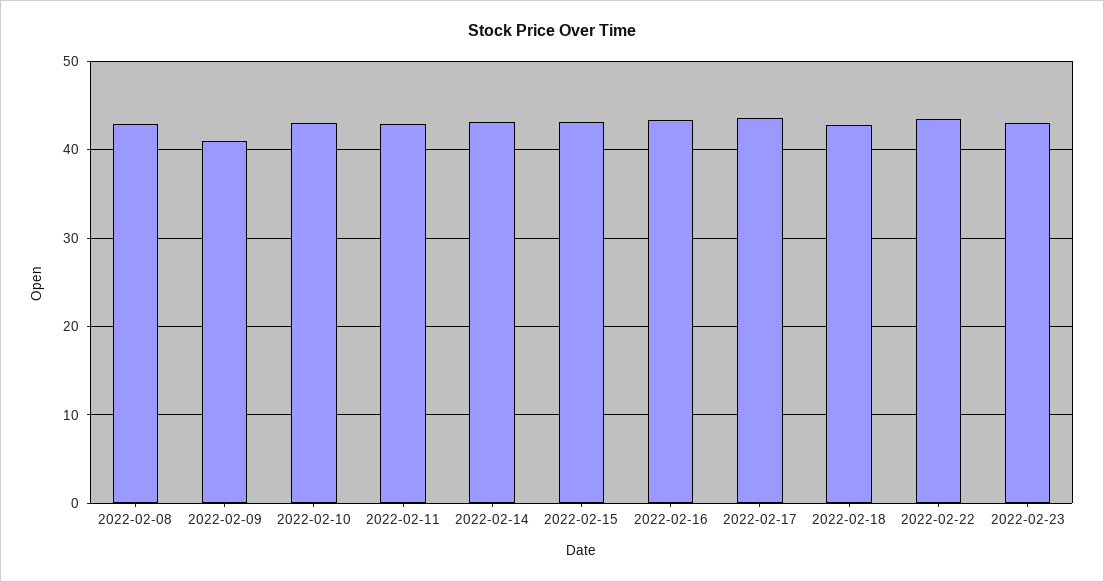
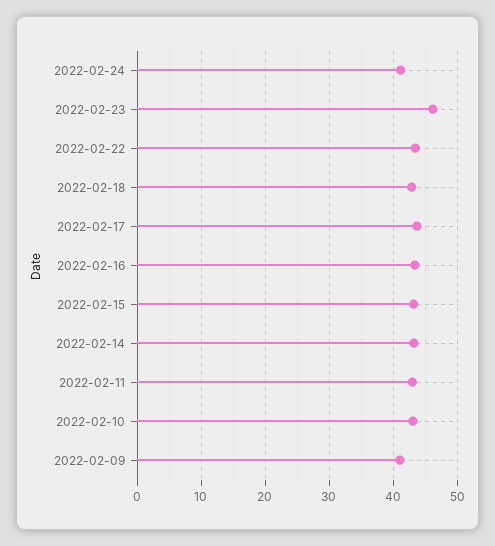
2022-02-08: 43 -> none
2022-02-23: 43 -> 46
2022-02-24: none -> 41

